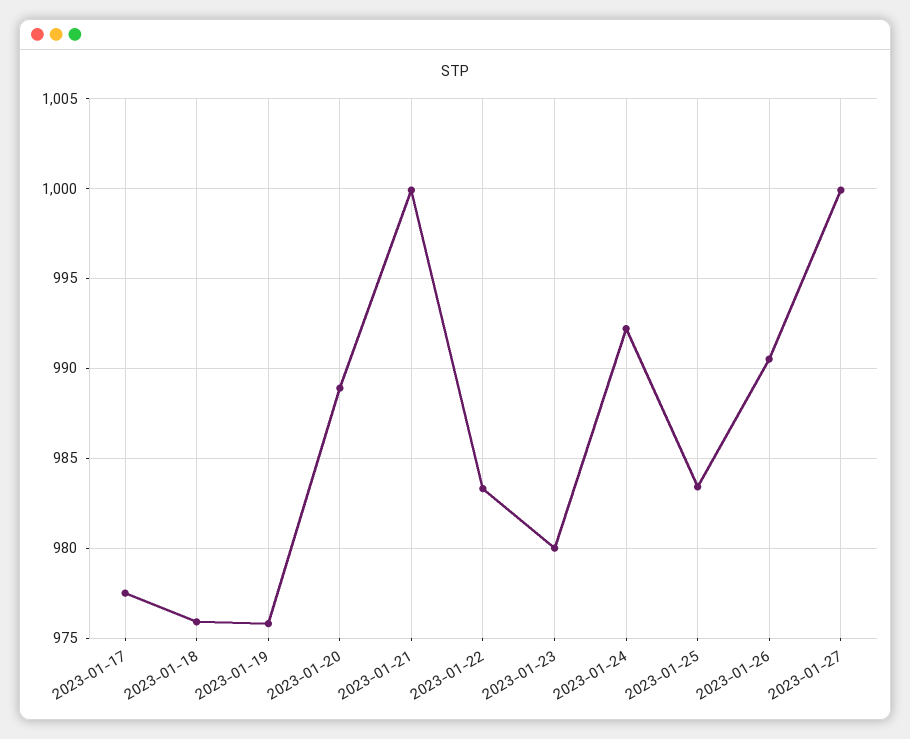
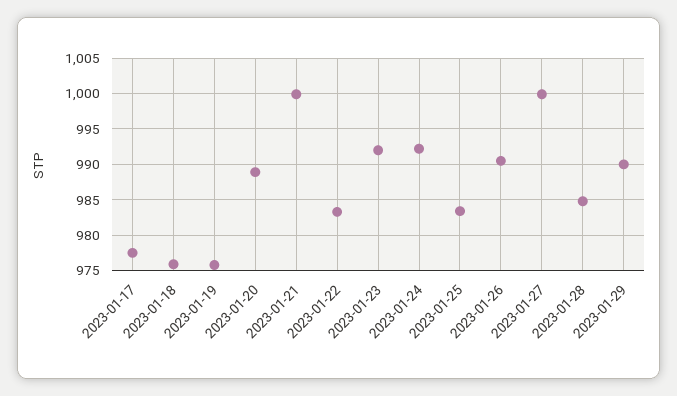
2023-01-23: 980 -> 992
2023-01-28: none -> 985
2023-01-29: none -> 990

